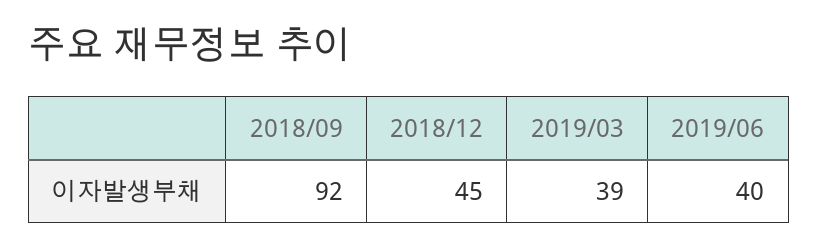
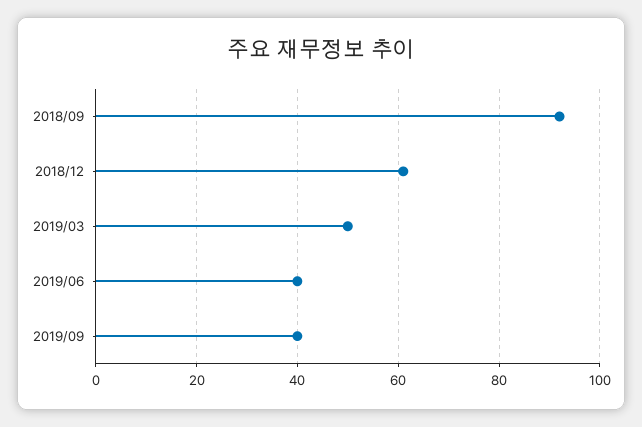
2018/12: 45 -> 60
2019/03: 39 -> 50
2019/09: none -> 40

